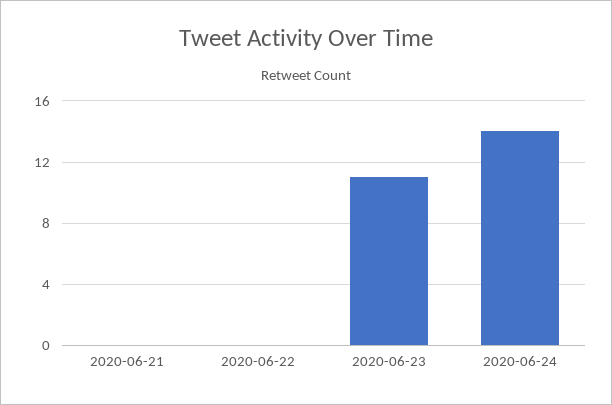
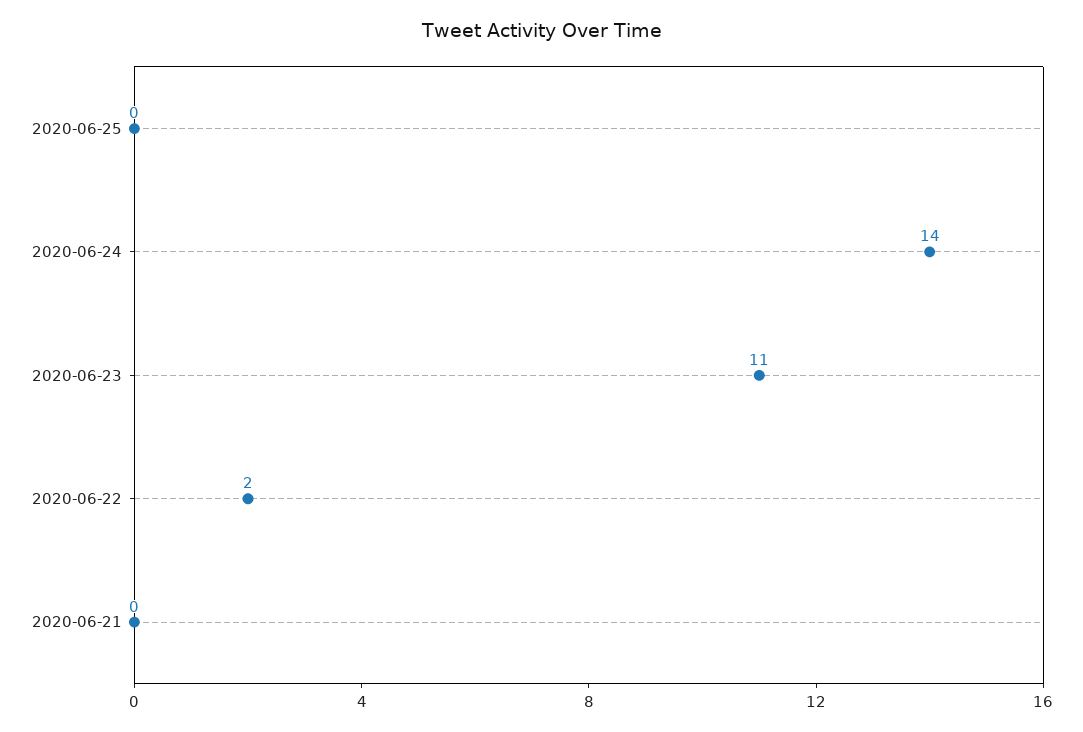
2020-06-22: 0 -> 2
2020-06-25: none -> 0

